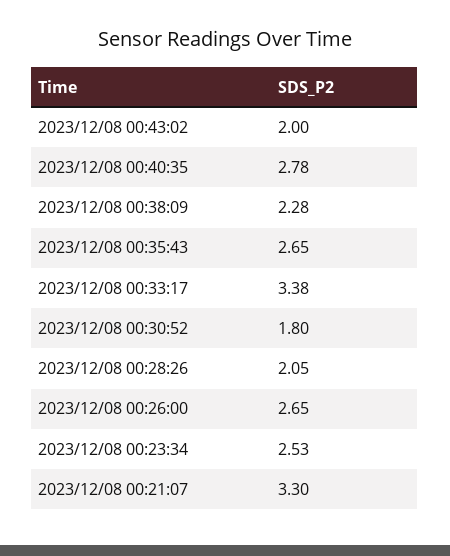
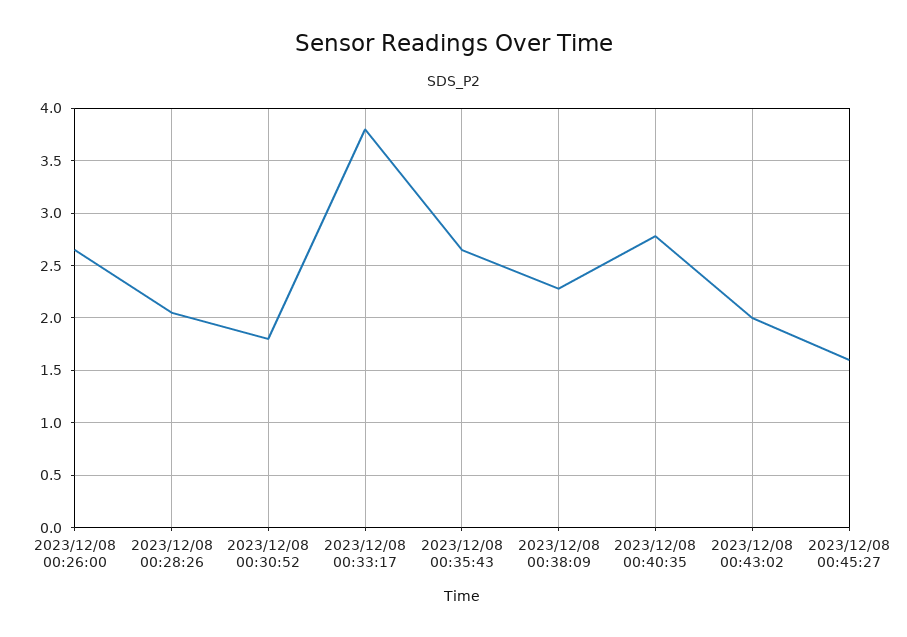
2023/12/08 00:33:17: 3.38 -> 3.8
2023/12/08 00:23:34: 2.53 -> none
2023/12/08 00:21:07: 3.3 -> none
2023/12/08 00:45:27: none -> 1.6

